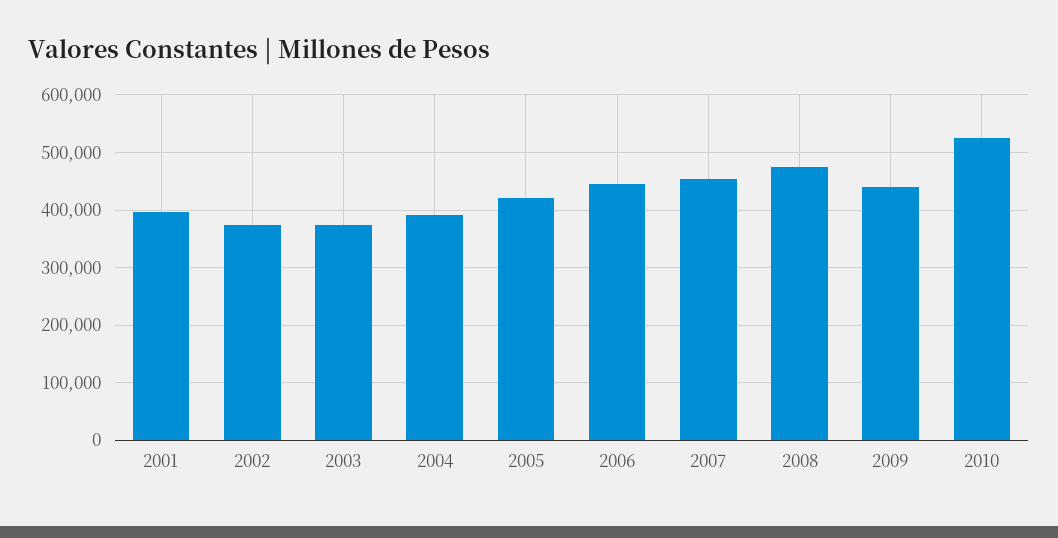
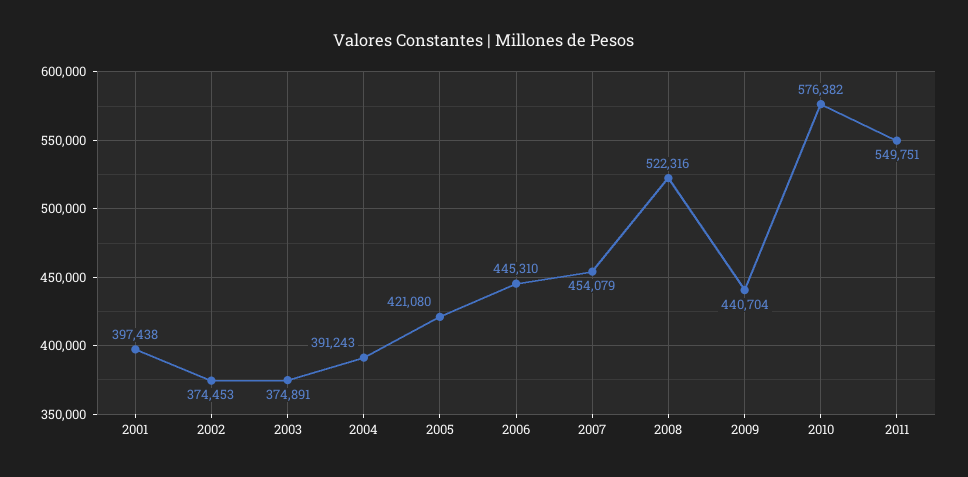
2008: 480000 -> 522316
2010: 520000 -> 576382
2011: none -> 549751

